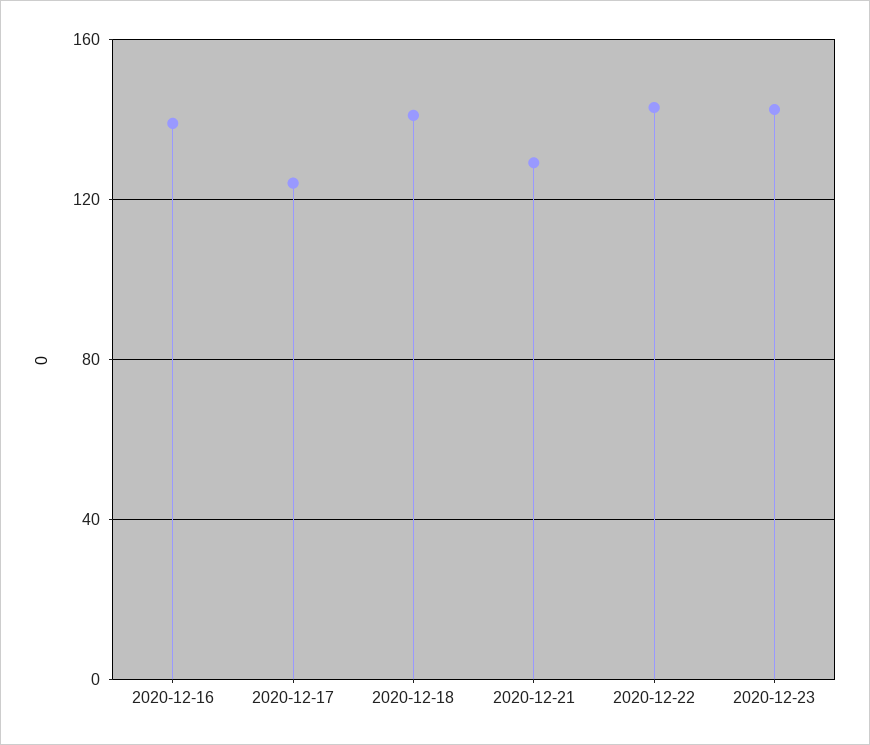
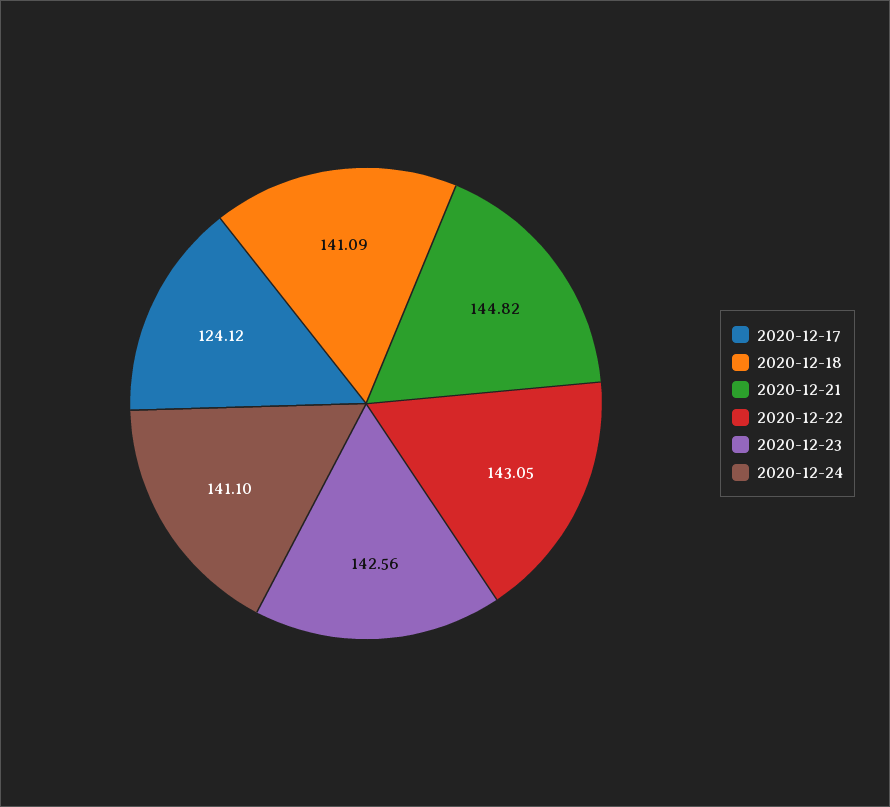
2020-12-16: 140 -> none
2020-12-21: 130 -> 144.82
2020-12-24: none -> 141.1

